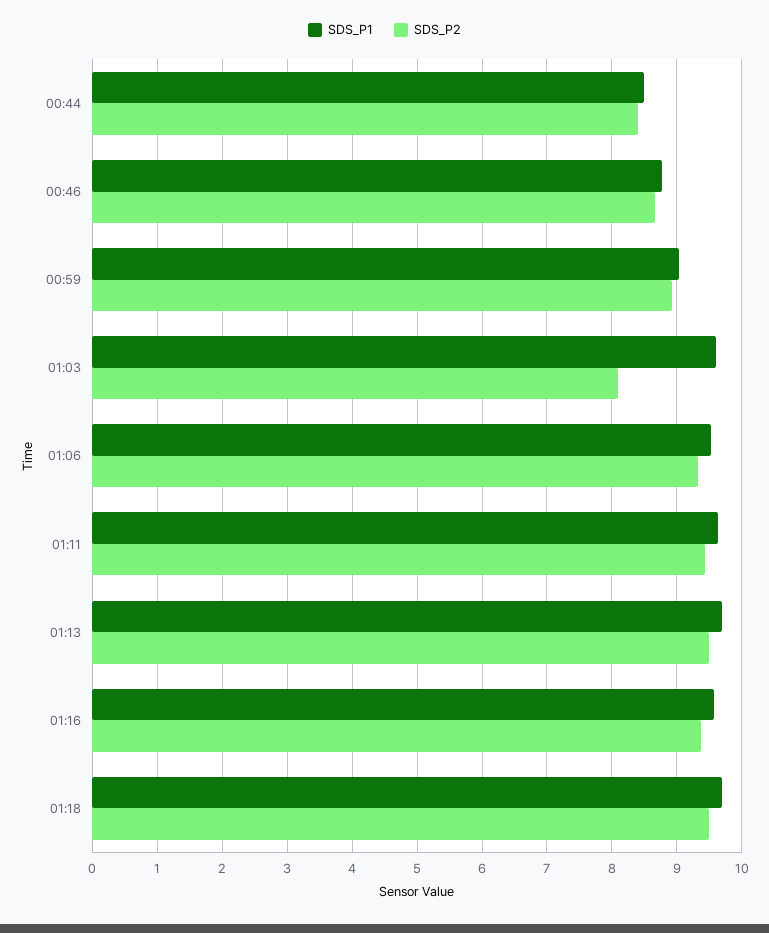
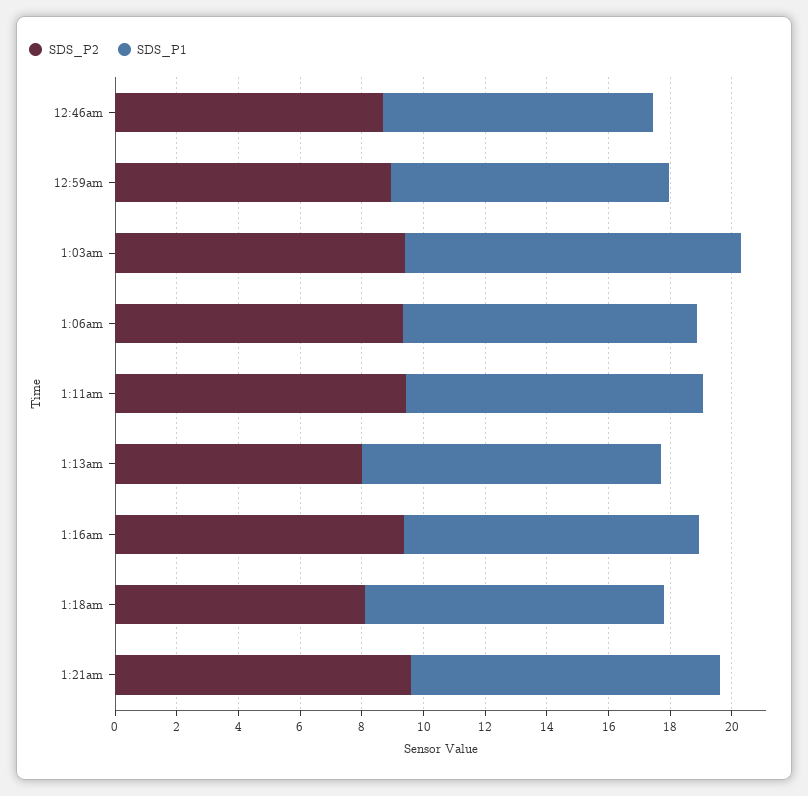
SDS_P1, 00:44: 8.5 -> none
SDS_P2, 00:44: 8.4 -> none
SDS_P1, 01:03: 9.6 -> 11
SDS_P2, 01:03: 8.1 -> 9.5
SDS_P2, 01:13: 9.5 -> 8
SDS_P2, 01:18: 9.5 -> 8
SDS_P2, 1:21am: none -> 9.5
SDS_P1, 1:21am: none -> 10

